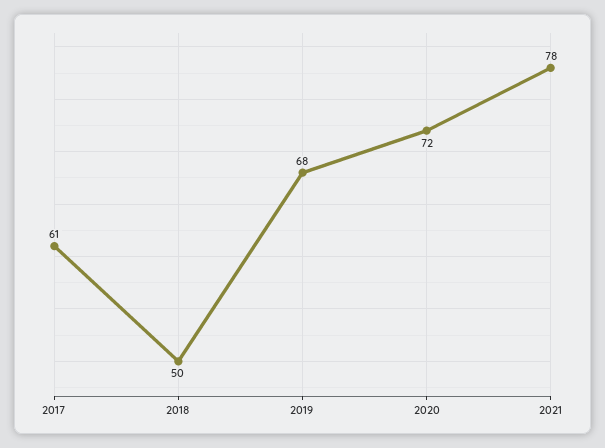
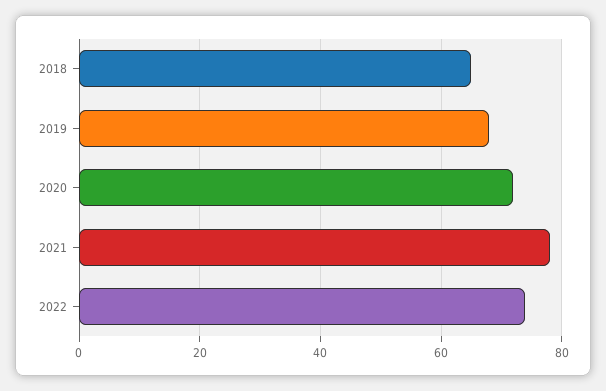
2017: 61 -> none
2018: 50 -> 65
2022: none -> 75

